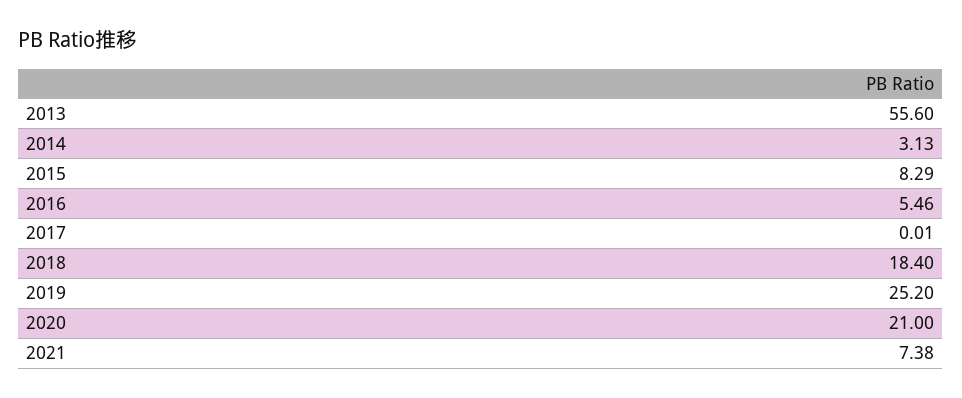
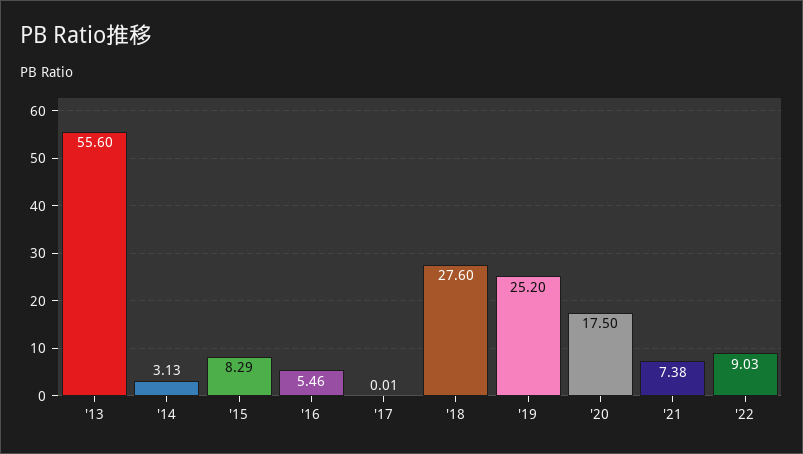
2018: 18.4 -> 27.6
2020: 21 -> 17.5
'22: none -> 9.03

